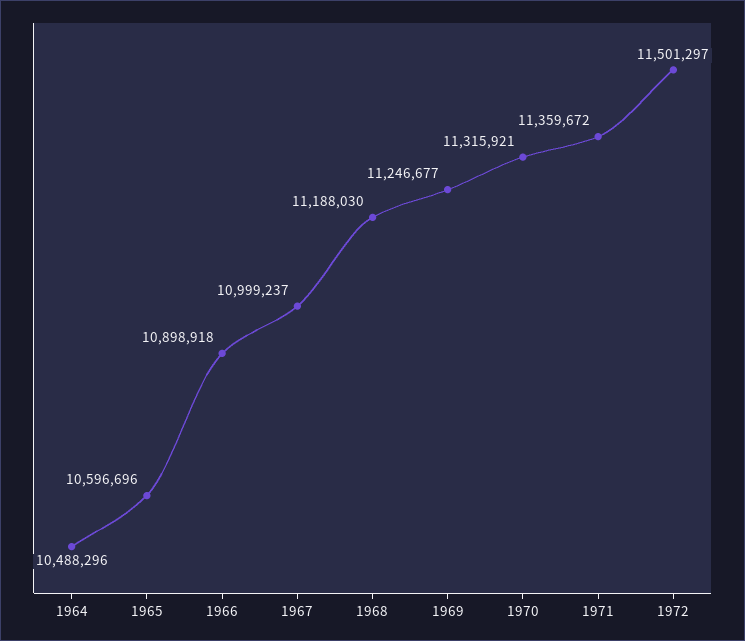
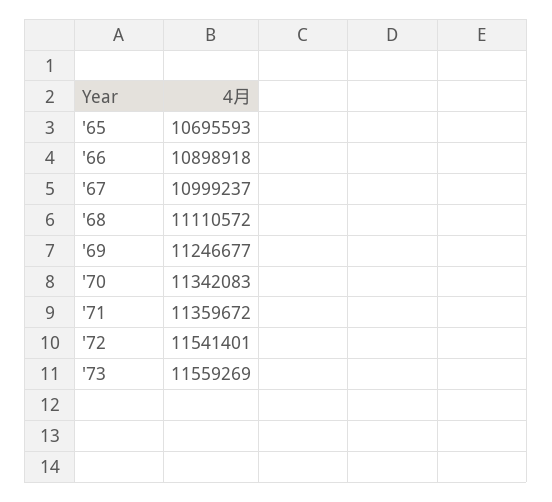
1964: 10488296 -> none
1965: 10596696 -> 10695593
1968: 11188030 -> 11110572
1970: 11315921 -> 11342083
1972: 11501297 -> 11541401
'73: none -> 11559269

